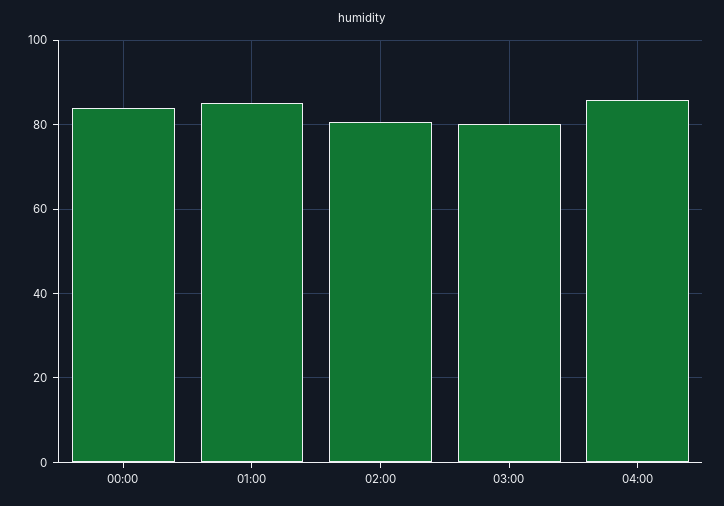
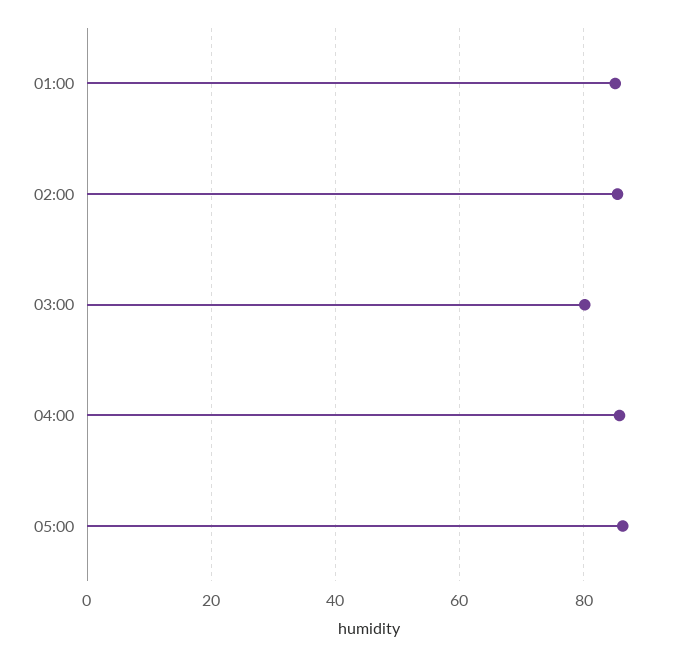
00:00: 84 -> none
02:00: 80 -> 86
05:00: none -> 86

